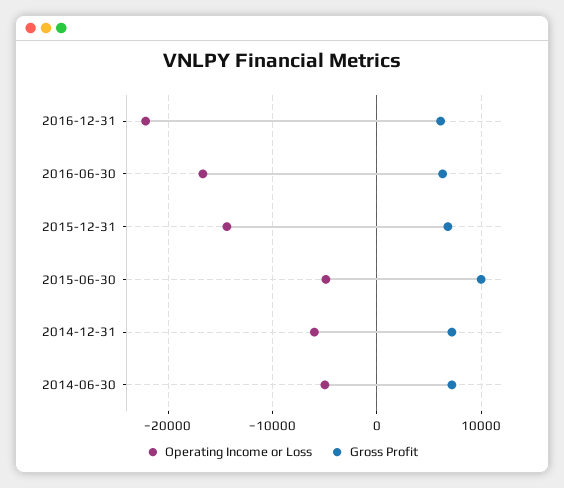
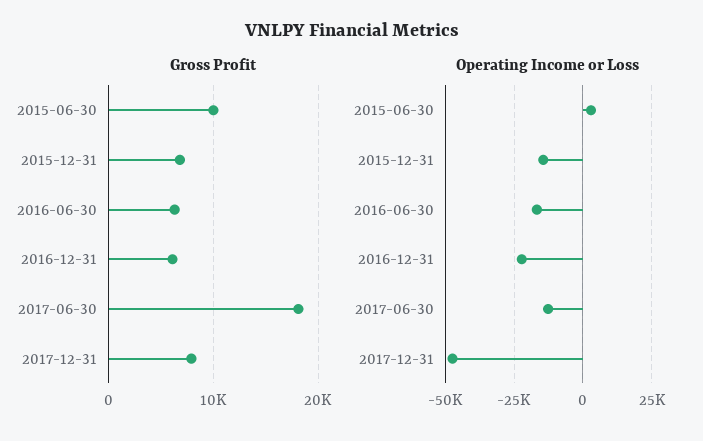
Operating Income or Loss, 2015-06-30: -5000 -> 2500
Operating Income or Loss, 2014-12-31: -6000 -> none
Gross Profit, 2014-12-31: 7000 -> none
Operating Income or Loss, 2014-06-30: -5000 -> none
Gross Profit, 2014-06-30: 7000 -> none
Gross Profit, 2017-06-30: none -> 18000
Gross Profit, 2017-12-31: none -> 8000
Operating Income or Loss, 2017-06-30: none -> -12500
Operating Income or Loss, 2017-12-31: none -> -47500

